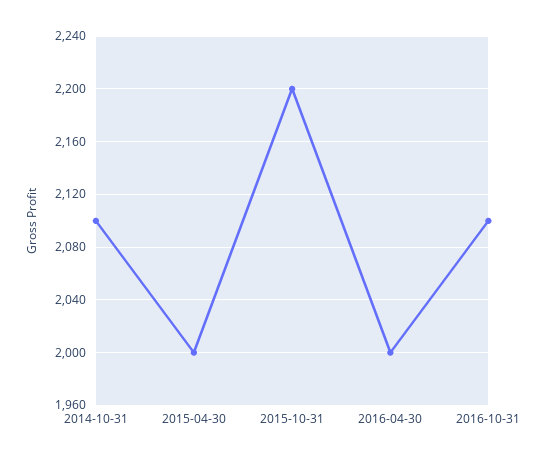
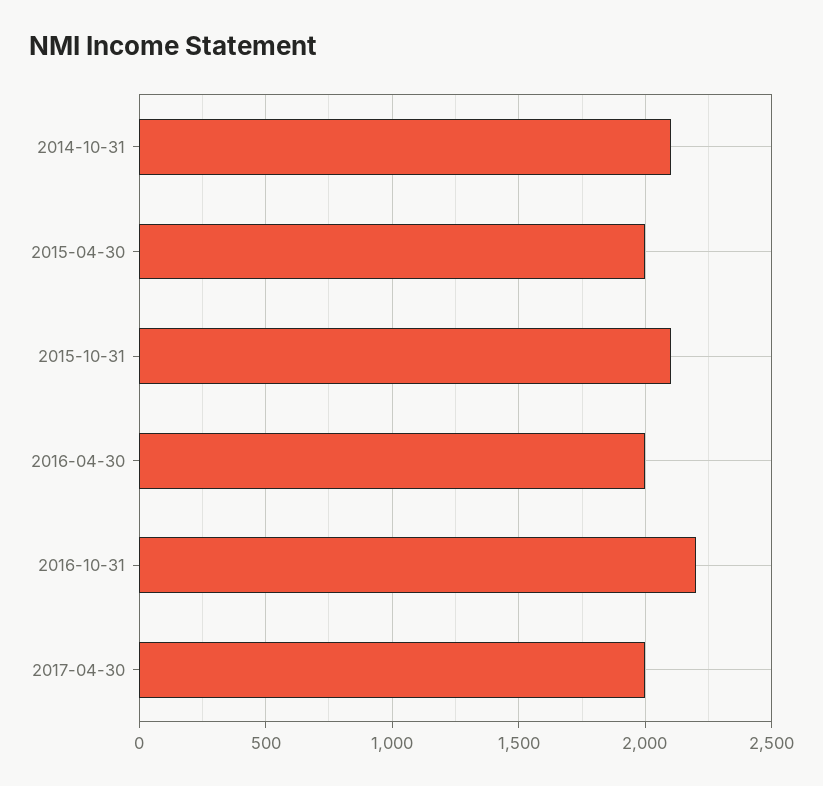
2015-10-31: 2200 -> 2100
2016-10-31: 2100 -> 2200
2017-04-30: none -> 2000

